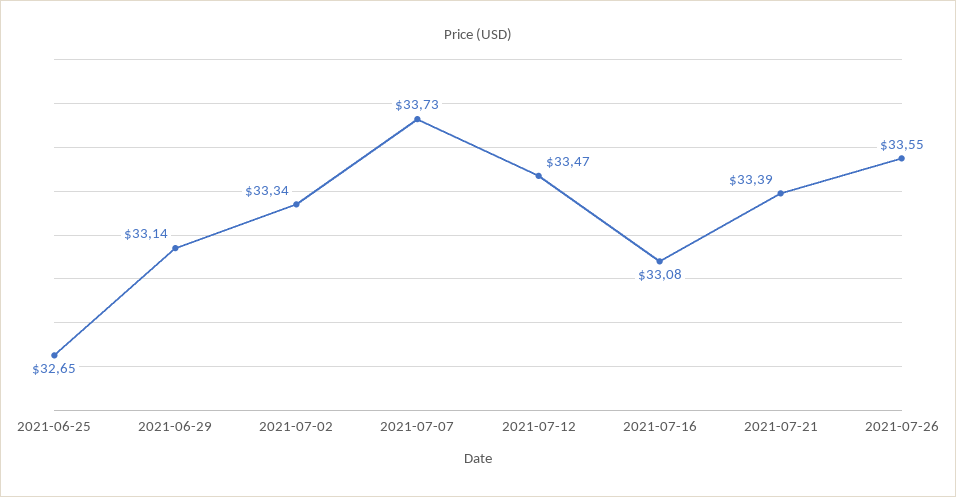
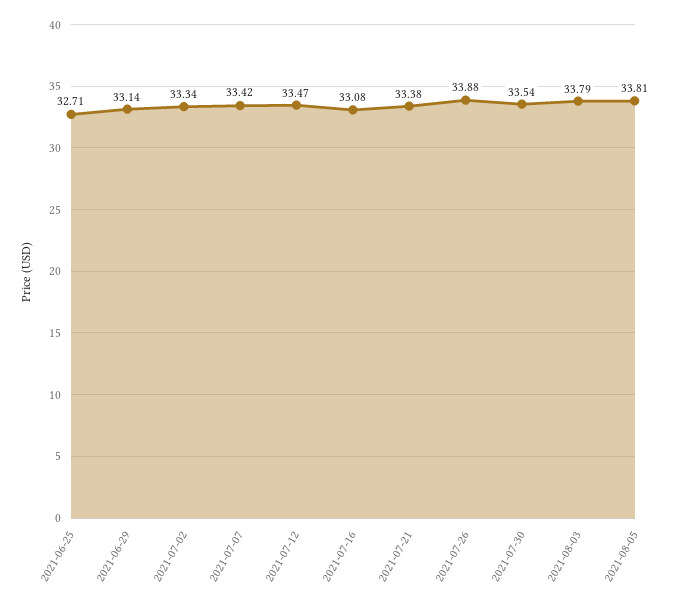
2021-06-25: 32.65 -> 32.71
2021-07-07: 33.73 -> 33.42
2021-07-21: 33.39 -> 33.38
2021-07-26: 33.55 -> 33.88
2021-07-30: none -> 33.54
2021-08-03: none -> 33.79
2021-08-05: none -> 33.81

